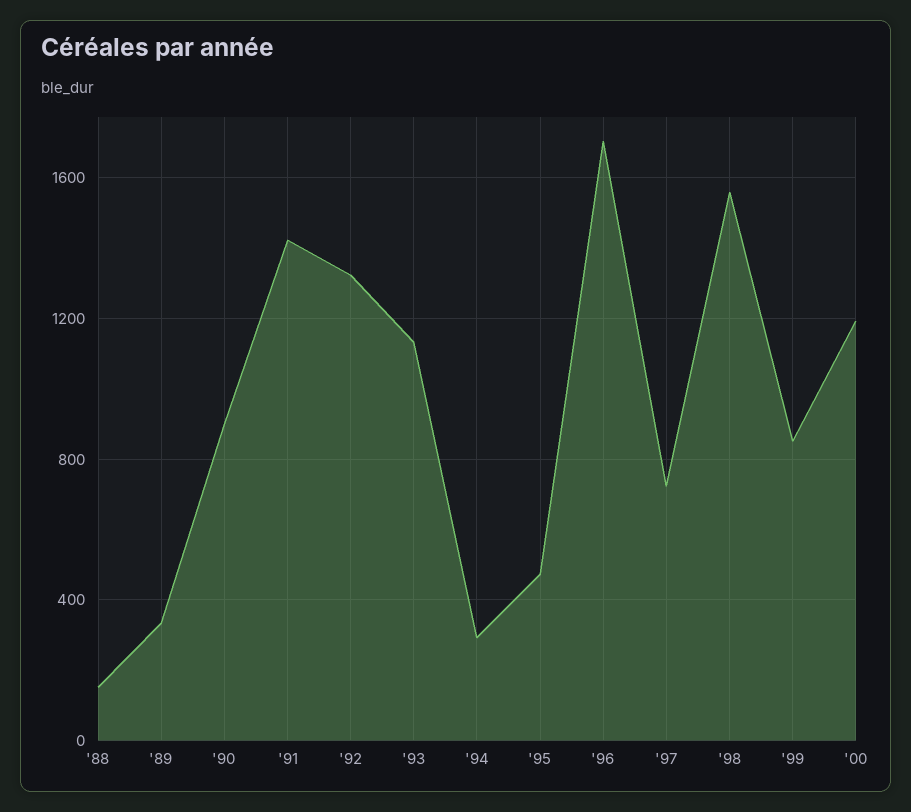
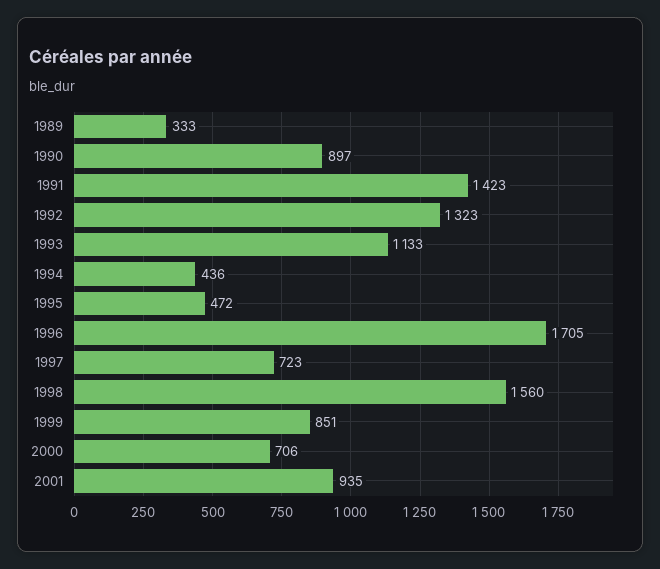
'88: 150 -> none
'94: 300 -> 436
'00: 1200 -> 706
2001: none -> 935

